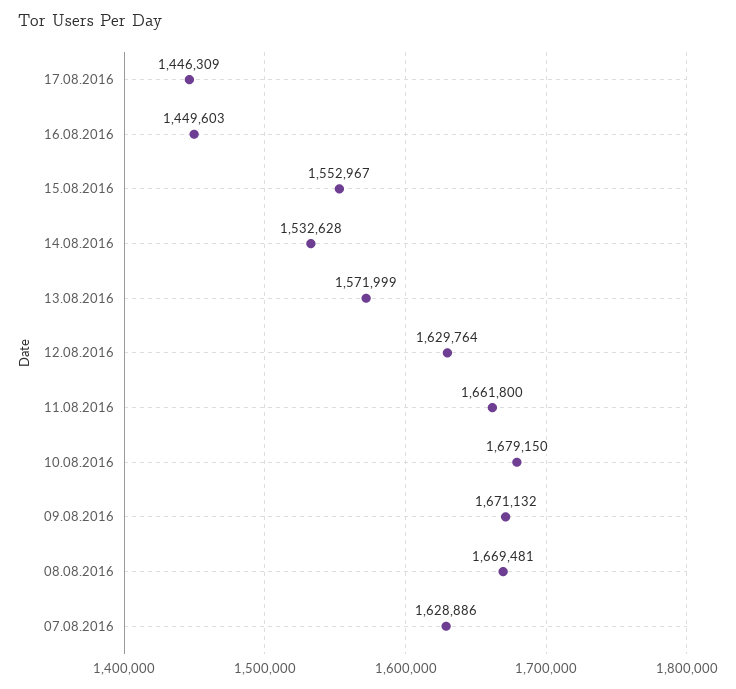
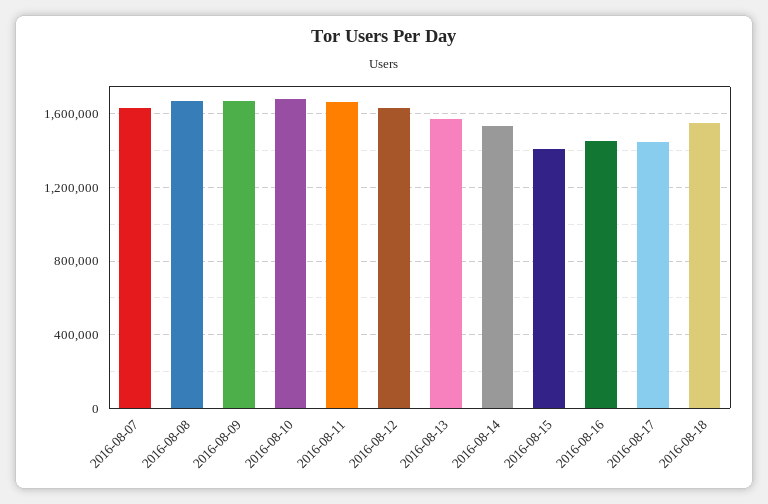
15.08.2016: 1552967 -> 1400000
2016-08-18: none -> 1550000

